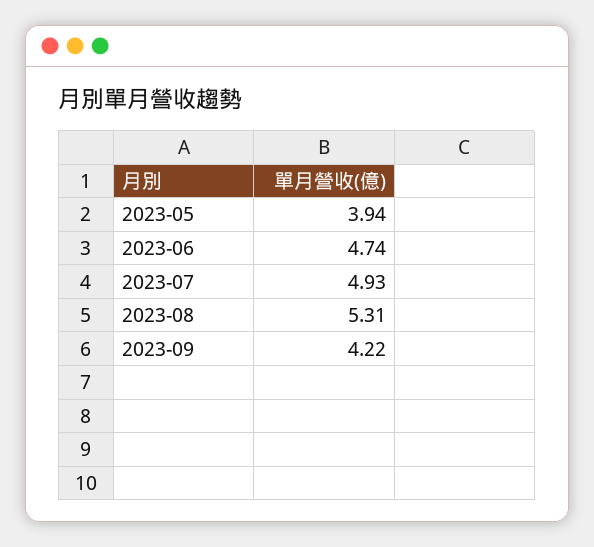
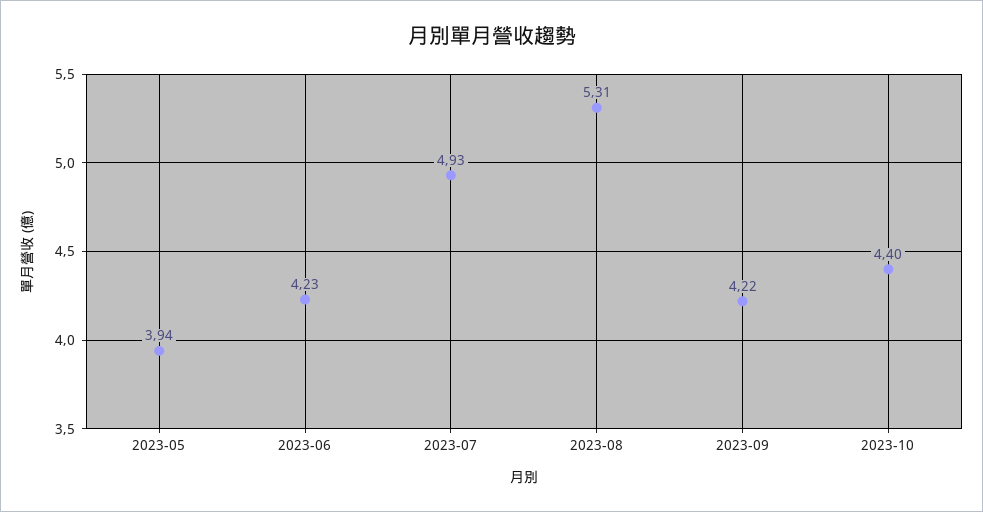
2023-06: 4.74 -> 4.23
2023-10: none -> 4.4

